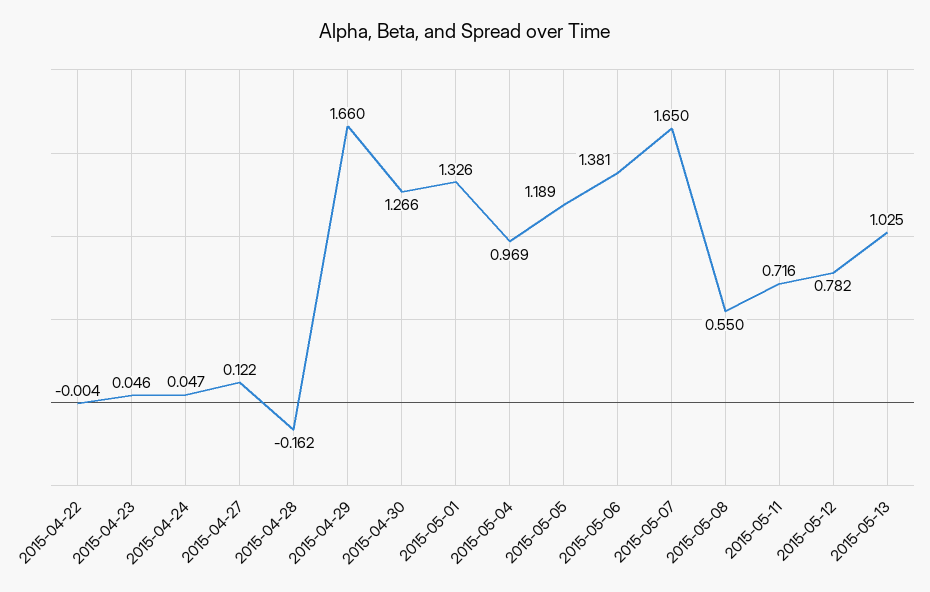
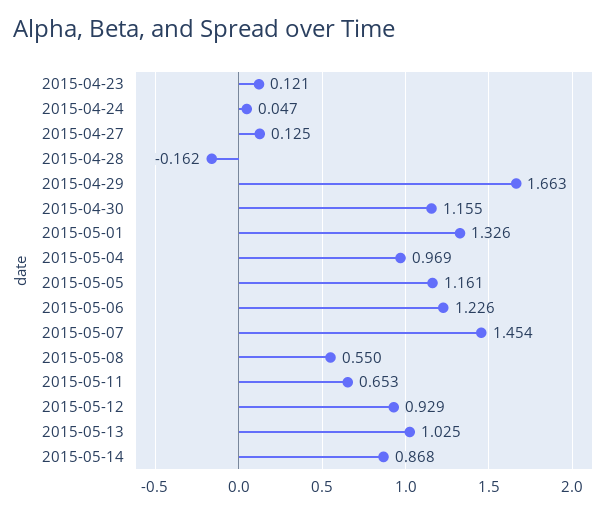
2015-04-22: -0.004 -> none
2015-04-23: 0.046 -> 0.121
2015-04-27: 0.122 -> 0.125
2015-04-29: 1.66 -> 1.663
2015-04-30: 1.266 -> 1.155
2015-05-05: 1.189 -> 1.161
2015-05-06: 1.381 -> 1.226
2015-05-07: 1.65 -> 1.454
2015-05-11: 0.716 -> 0.653
2015-05-12: 0.782 -> 0.929
2015-05-14: none -> 0.868

